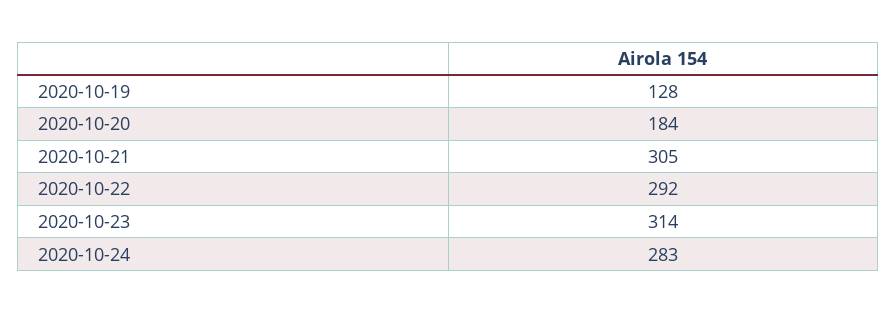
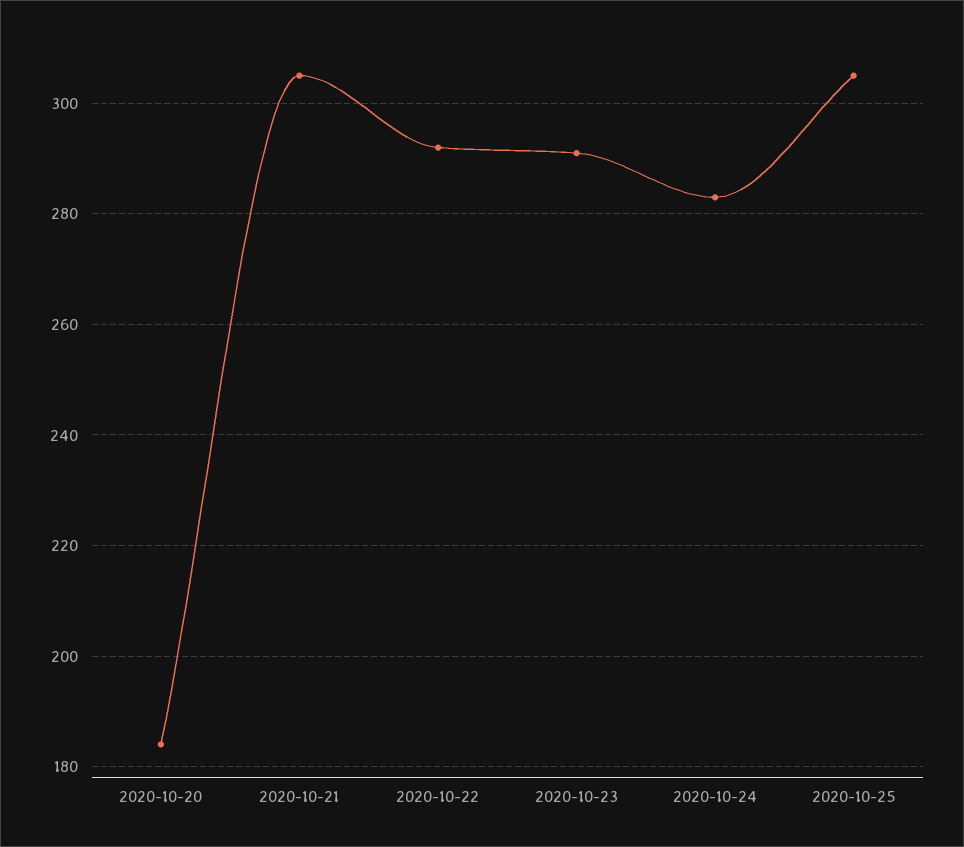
2020-10-19: 128 -> none
2020-10-23: 314 -> 290
2020-10-25: none -> 305

